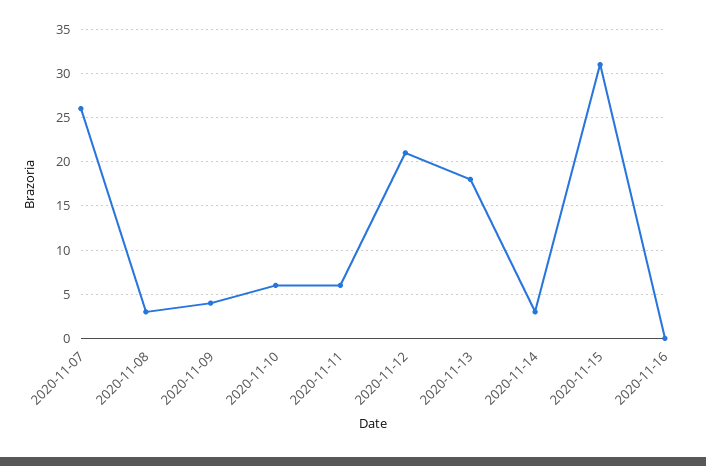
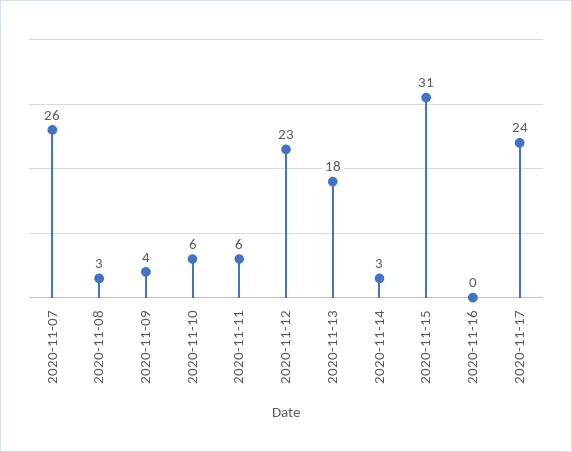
2020-11-12: 21 -> 23
2020-11-17: none -> 24

